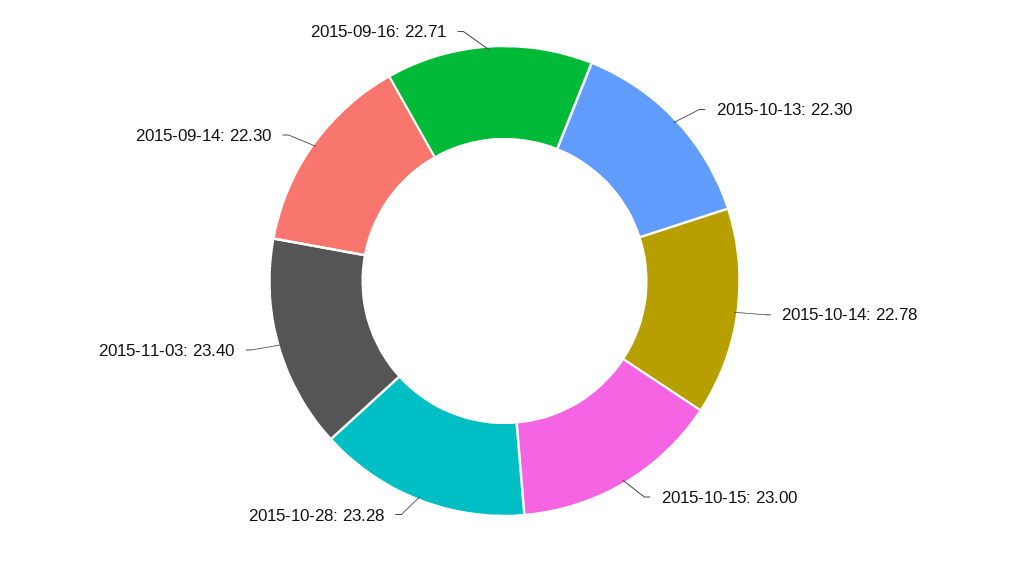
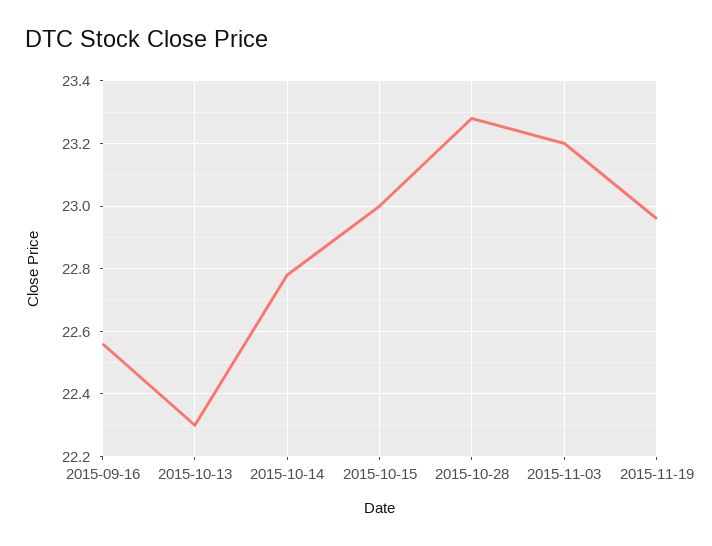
2015-11-03: 23.4 -> 23.2
2015-09-14: 22.3 -> none
2015-09-16: 22.71 -> 22.55
2015-11-19: none -> 22.95

